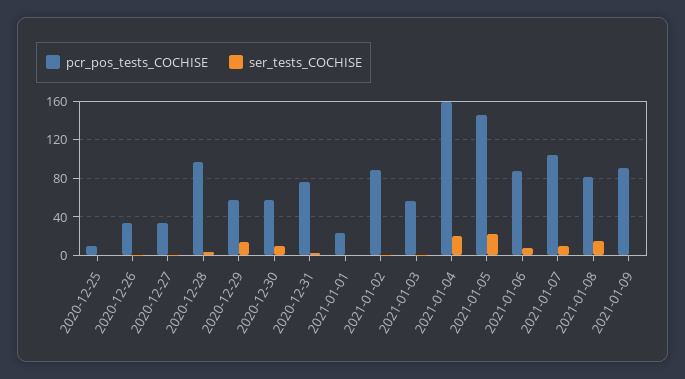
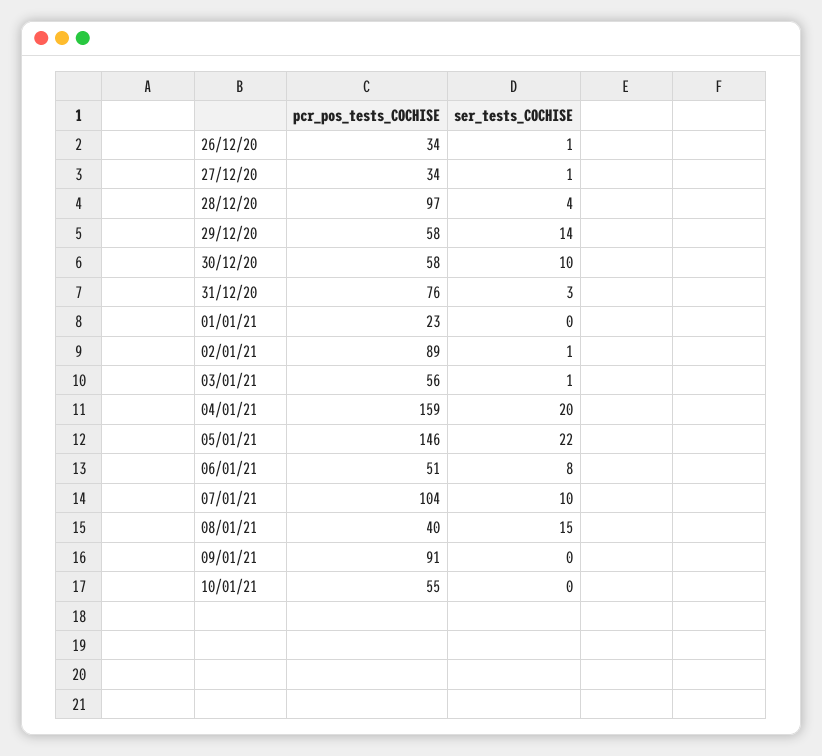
pcr_pos_tests_COCHISE, 2020-12-25: 10 -> none
ser_tests_COCHISE, 2020-12-25: 0 -> none
pcr_pos_tests_COCHISE, 2021-01-06: 90 -> 51
pcr_pos_tests_COCHISE, 2021-01-08: 80 -> 40
pcr_pos_tests_COCHISE, 10/01/21: none -> 55
ser_tests_COCHISE, 10/01/21: none -> 0

